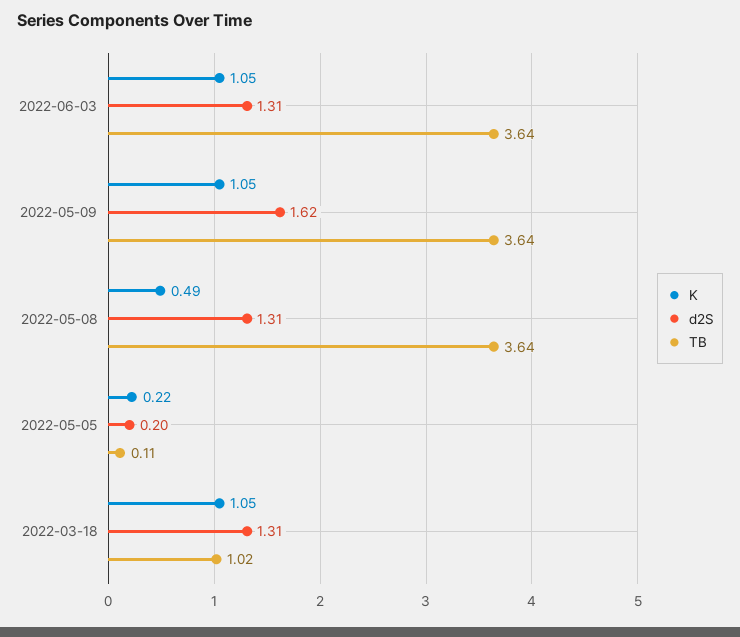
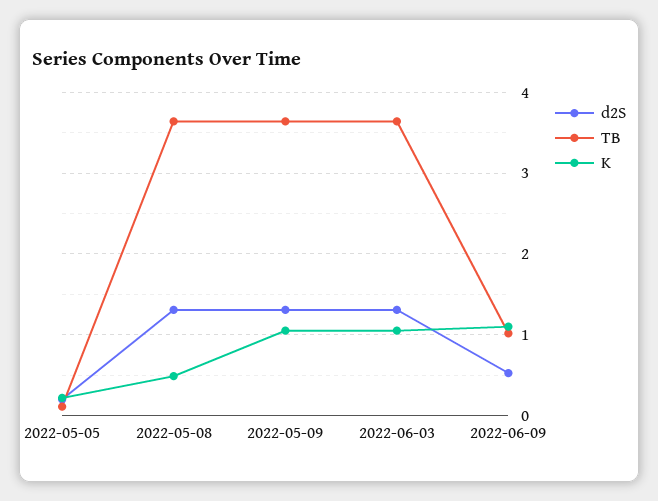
d2S, 2022-05-09: 1.62 -> 1.3
K, 2022-03-18: 1.05 -> none
d2S, 2022-03-18: 1.31 -> none
TB, 2022-03-18: 1.02 -> none
d2S, 2022-06-09: none -> 0.5
TB, 2022-06-09: none -> 1
K, 2022-06-09: none -> 1.1

